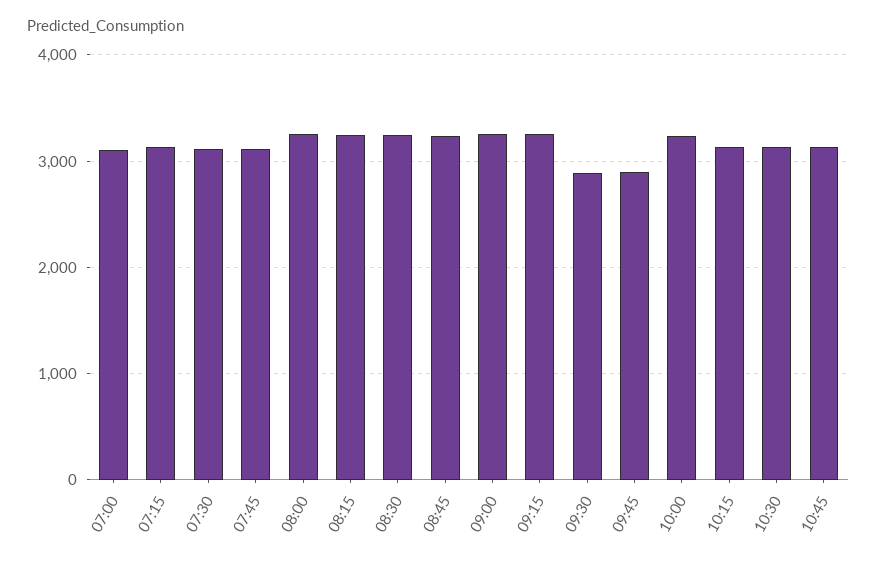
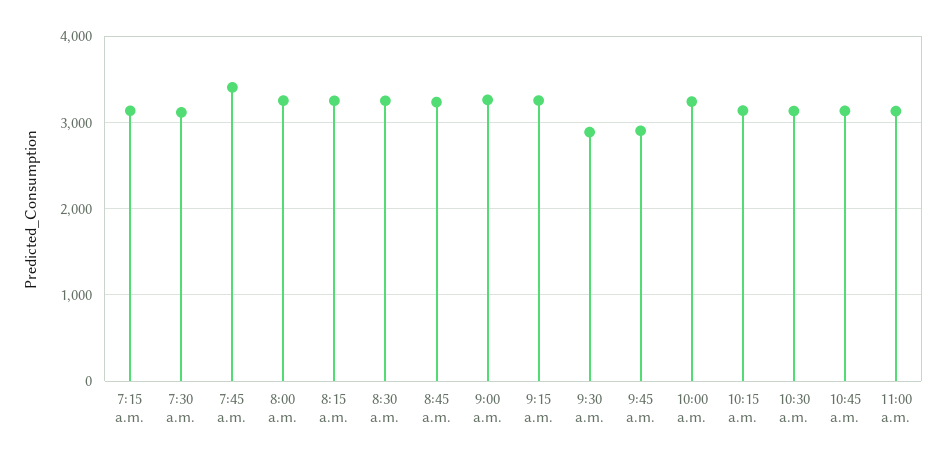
07:00: 3100 -> none
07:45: 3100 -> 3400
11:00 a.m.: none -> 3100

